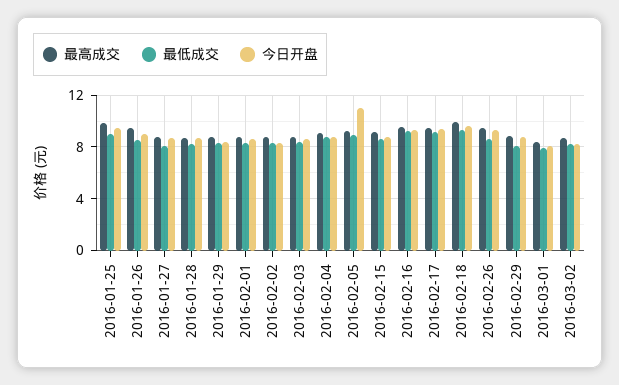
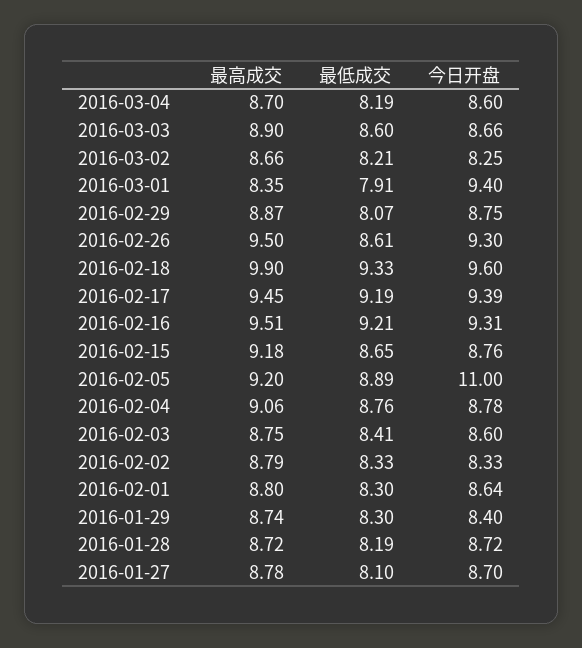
最高成交, 2016-01-25: 10 -> none
最低成交, 2016-01-25: 9 -> none
今日开盘, 2016-01-25: 9.5 -> none
最高成交, 2016-01-26: 9.5 -> none
最低成交, 2016-01-26: 8.5 -> none
今日开盘, 2016-01-26: 9 -> none
今日开盘, 2016-03-01: 8 -> 9.4
最高成交, 2016-03-04: none -> 8.7
最低成交, 2016-03-04: none -> 8.19
今日开盘, 2016-03-04: none -> 8.6
最高成交, 2016-03-03: none -> 8.9
最低成交, 2016-03-03: none -> 8.6
今日开盘, 2016-03-03: none -> 8.66

